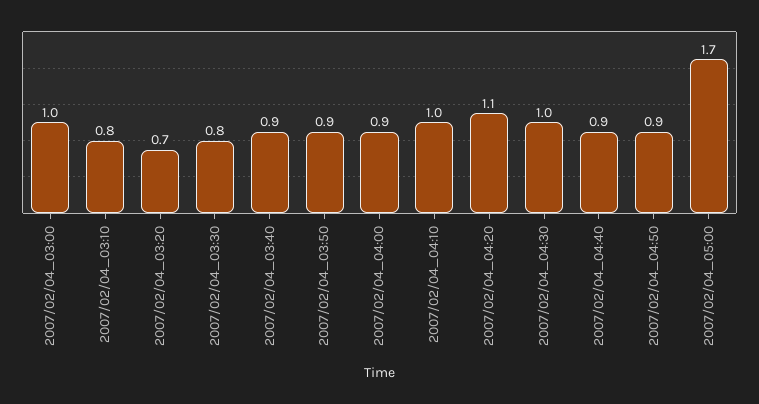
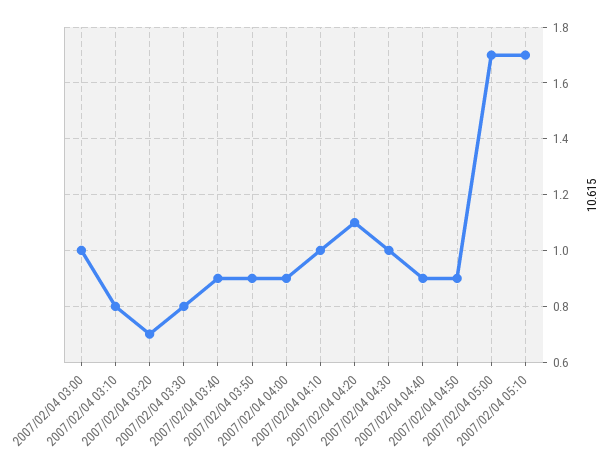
2007/02/04 05:10: none -> 1.7

